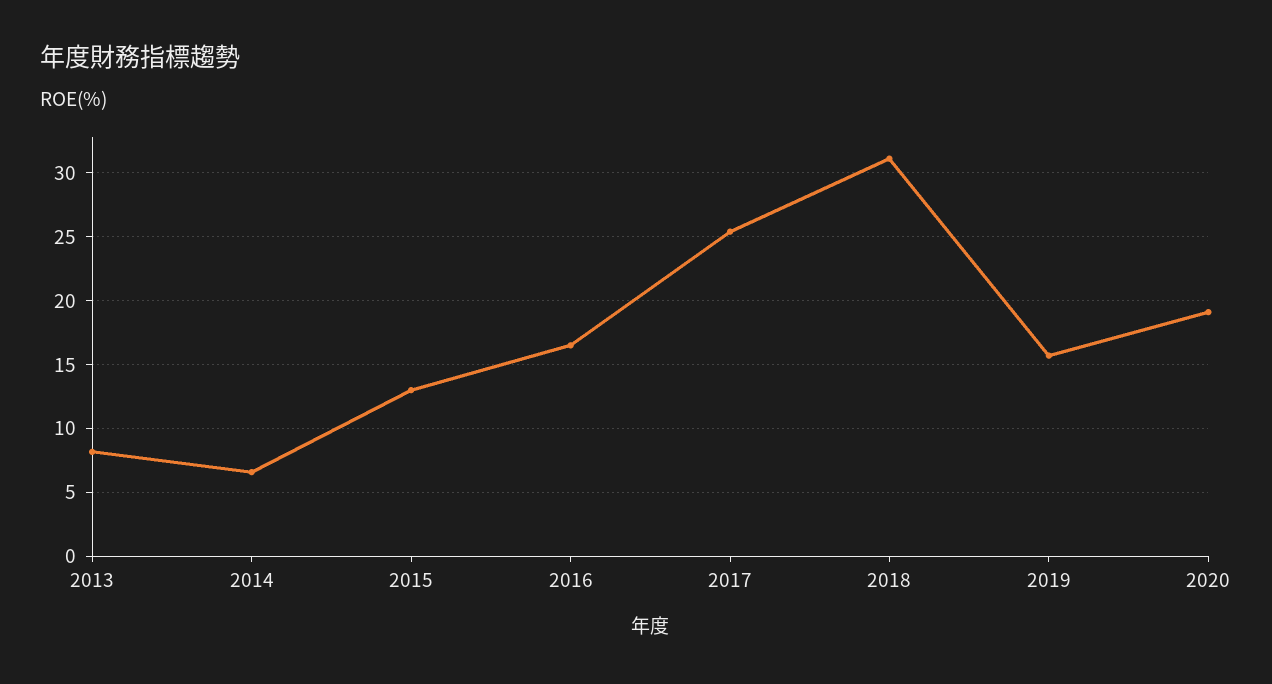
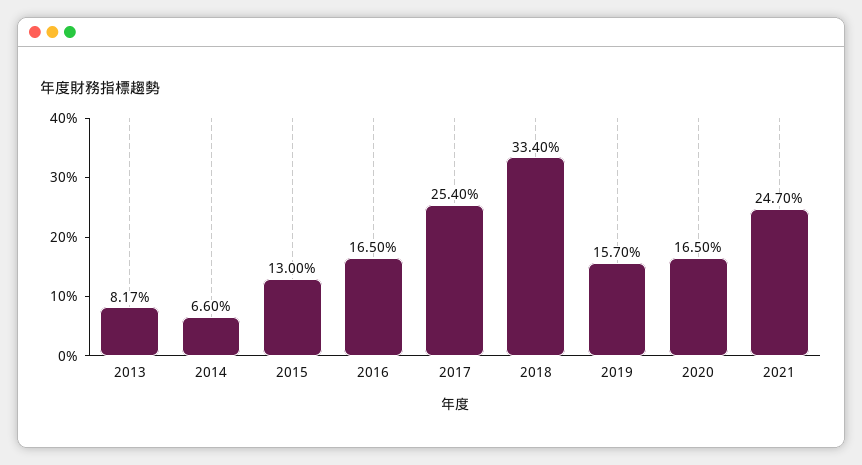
2018: 31 -> 33.4
2020: 19 -> 16.5
2021: none -> 24.7

